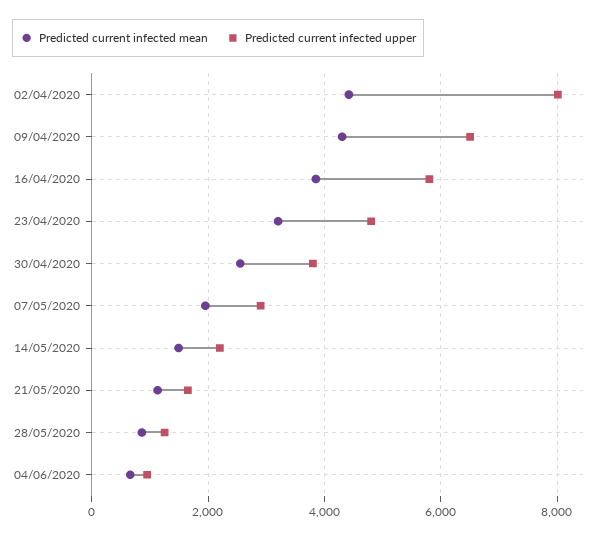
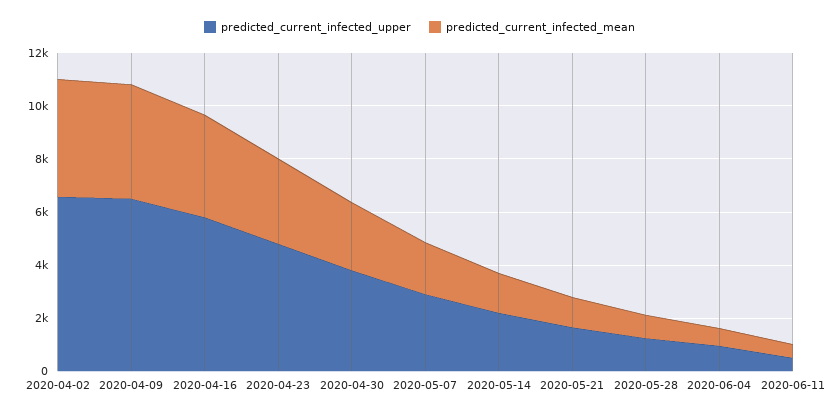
Predicted current infected upper, 02/04/2020: 8000 -> 6500
Predicted current infected upper, 2020-06-11: none -> 500
Predicted current infected mean, 2020-06-11: none -> 500

